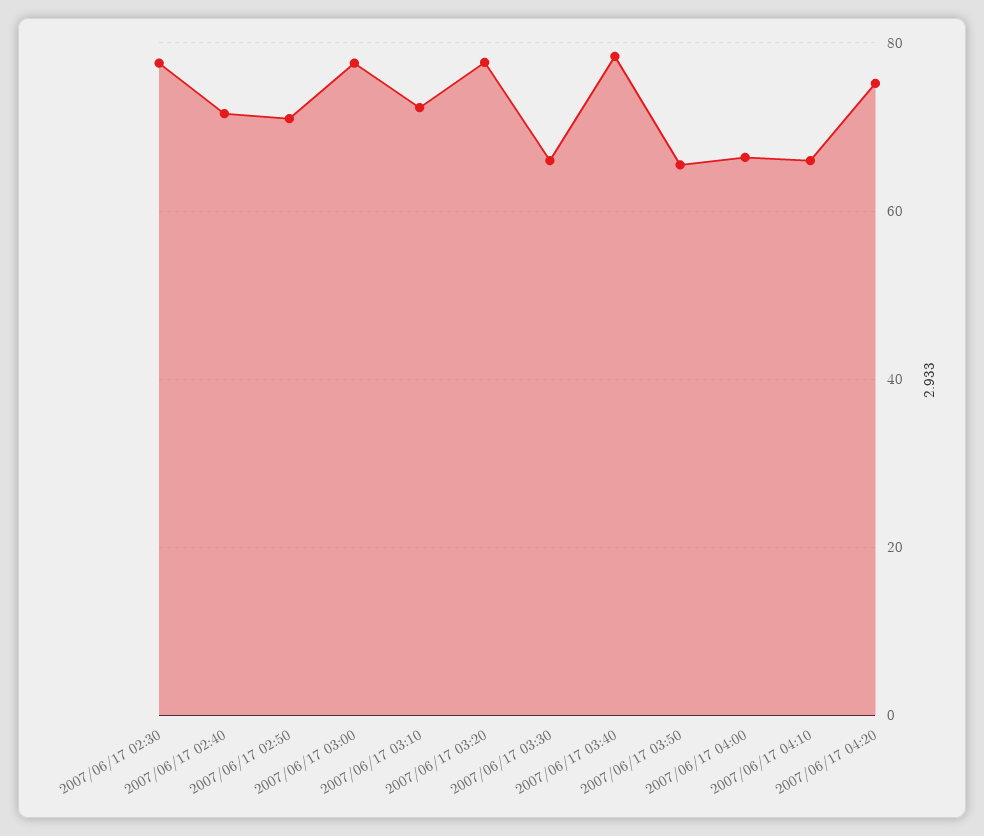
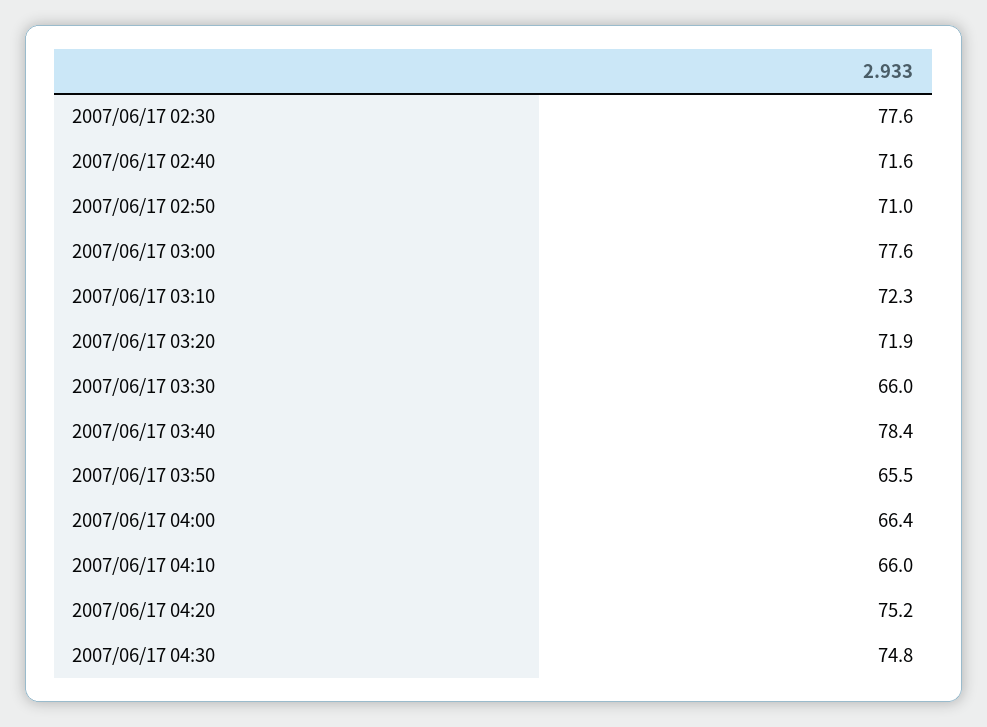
2007/06/17 03:20: 78 -> 71.9
2007/06/17 04:30: none -> 74.8

